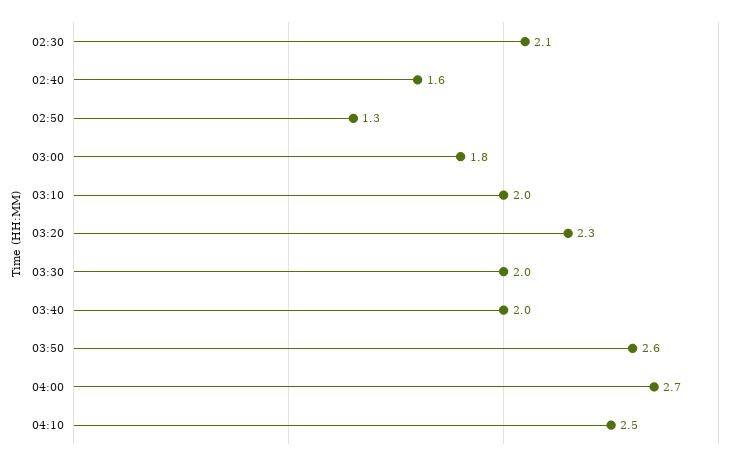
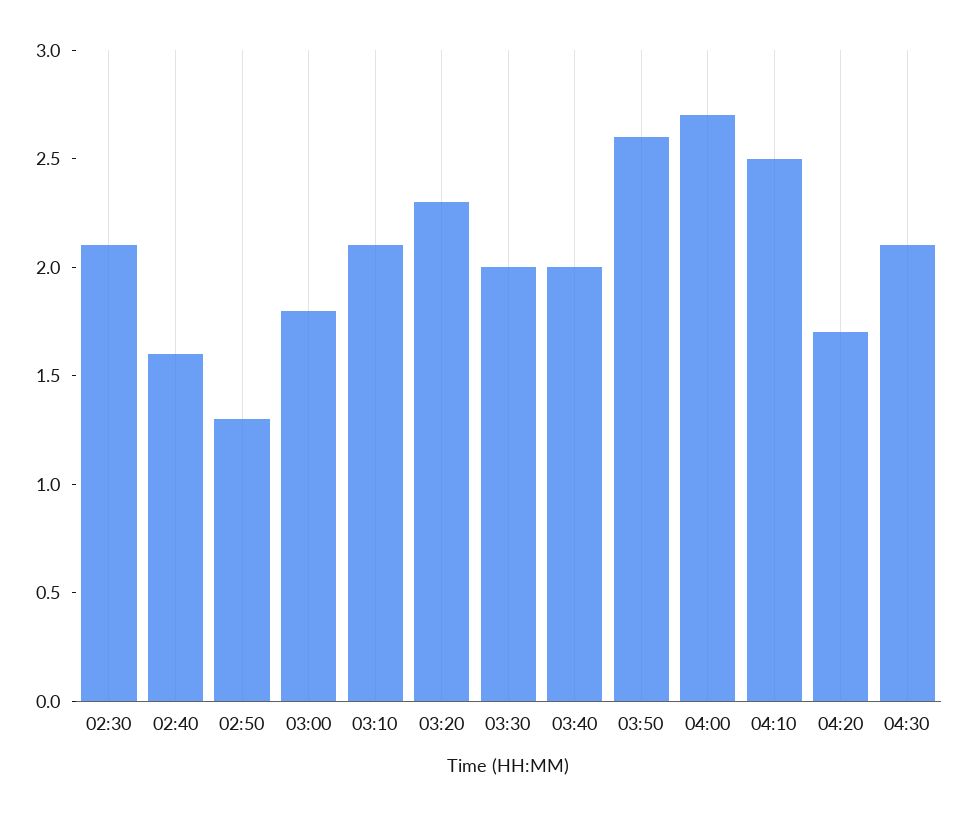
03:10: 2 -> 2.1
04:20: none -> 1.7
04:30: none -> 2.1

